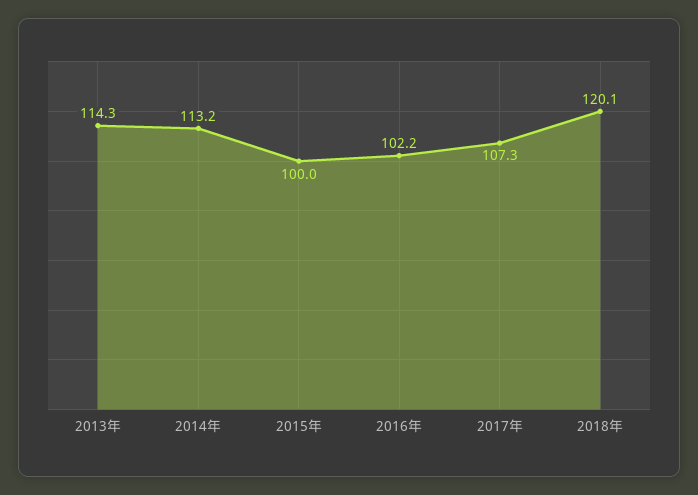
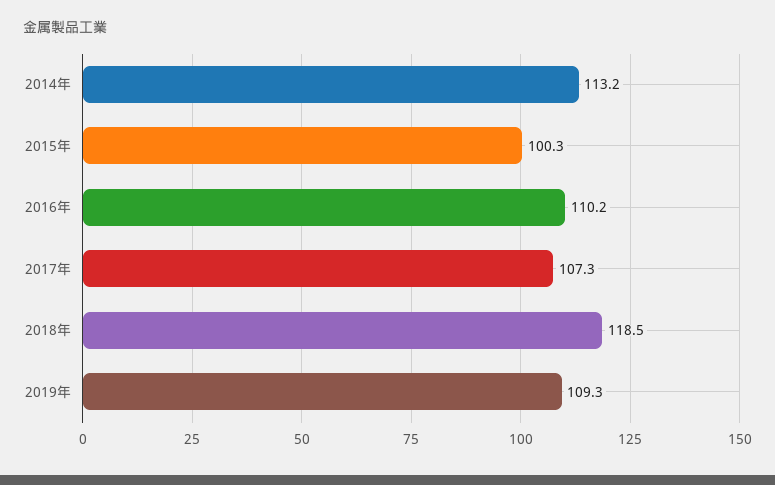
2013年: 114.3 -> none
2015年: 100 -> 100.3
2016年: 102.2 -> 110.2
2018年: 120.1 -> 118.5
2019年: none -> 109.3

